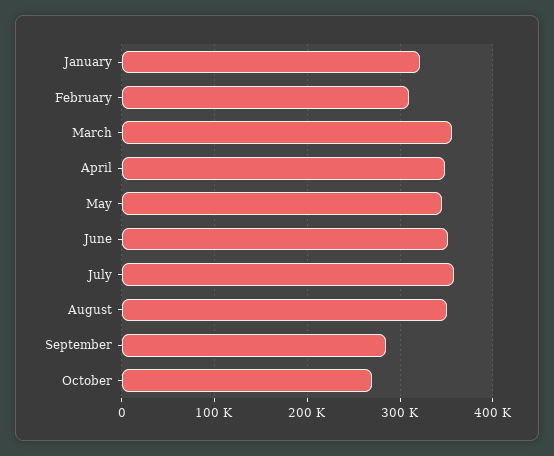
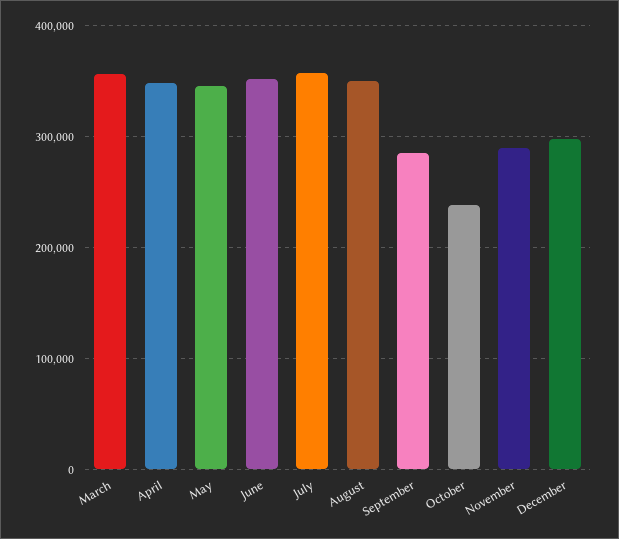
January: 320000 -> none
February: 310000 -> none
October: 270000 -> 240000
November: none -> 290000
December: none -> 300000

